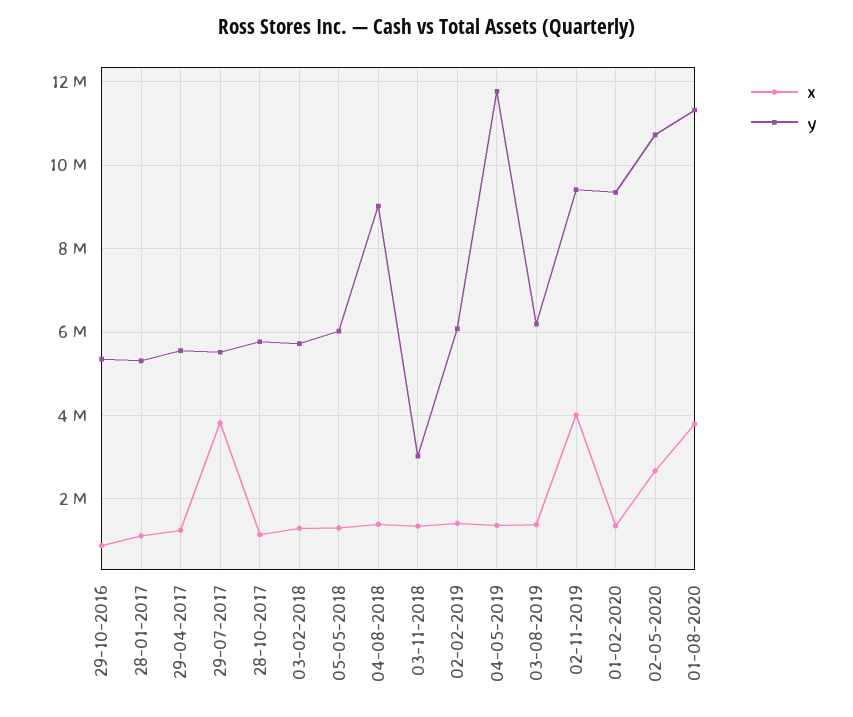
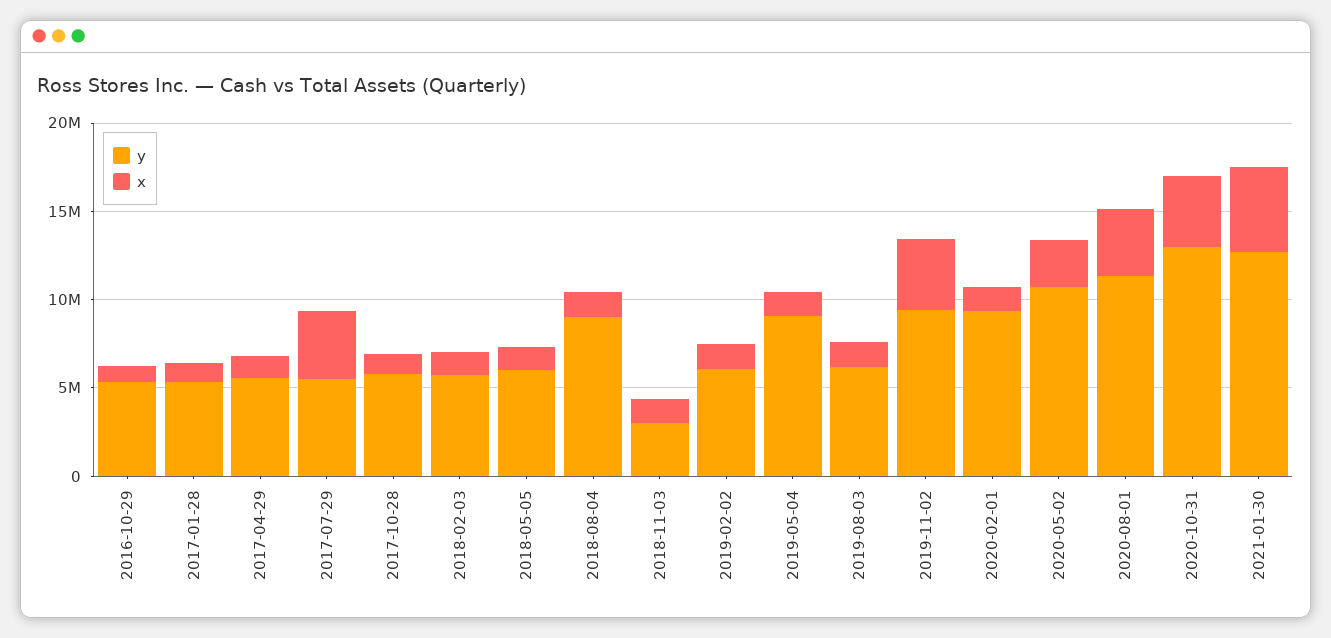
y, 04-05-2019: 11800000 -> 9000000
y, 2020-10-31: none -> 13000000
x, 2020-10-31: none -> 4000000
y, 2021-01-30: none -> 13000000
x, 2021-01-30: none -> 5000000

